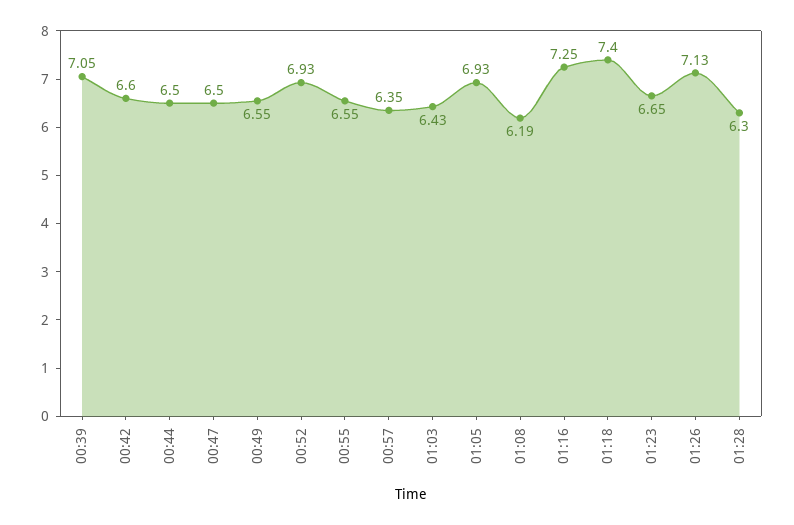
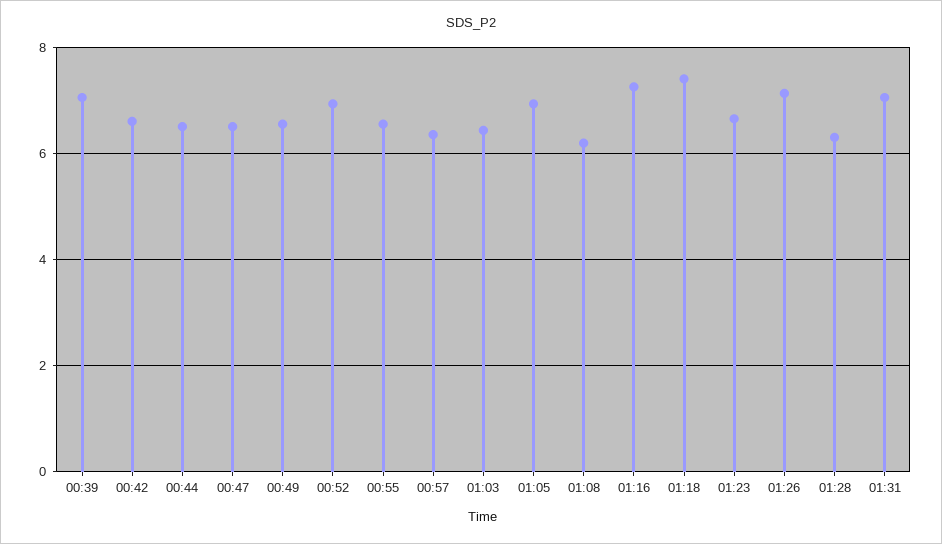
01:31: none -> 7

